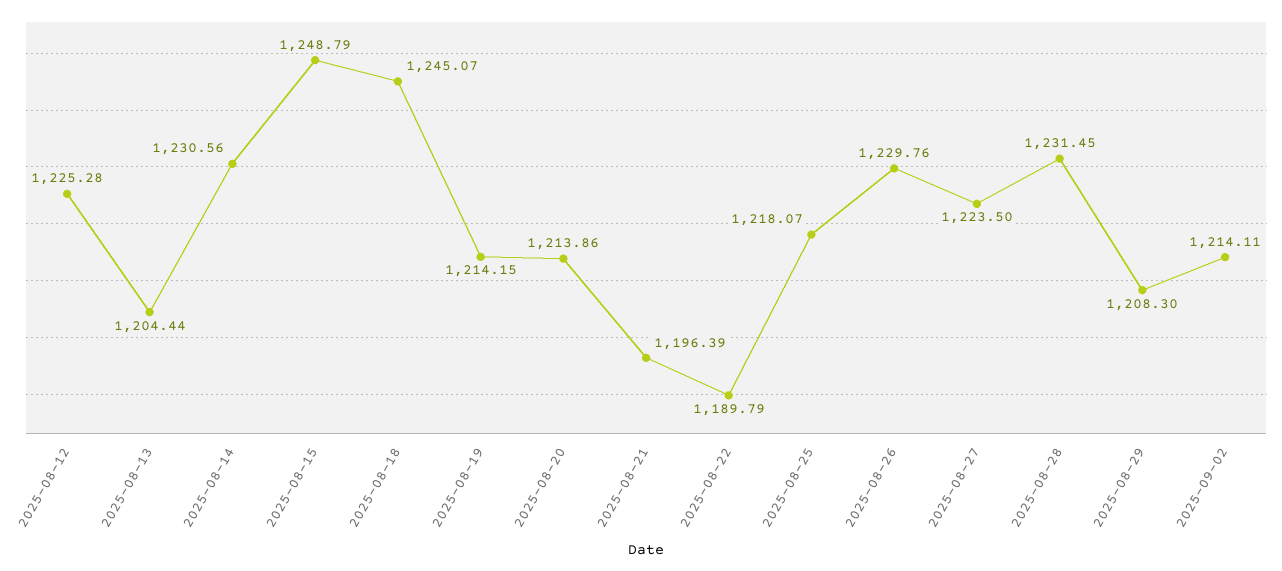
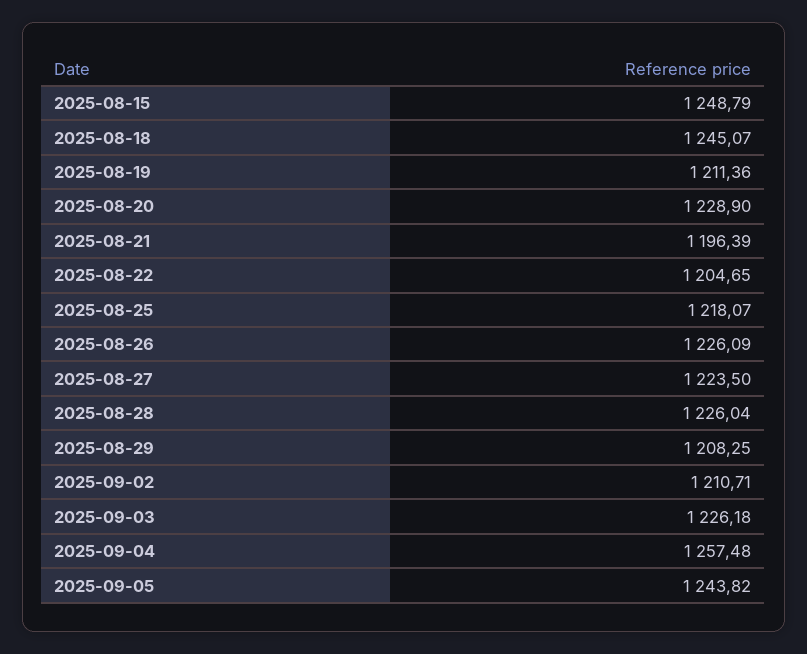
2025-08-12: 1225.28 -> none
2025-08-13: 1204.44 -> none
2025-08-14: 1230.56 -> none
2025-08-19: 1214.15 -> 1211.36
2025-08-20: 1213.86 -> 1228.9
2025-08-22: 1189.79 -> 1204.65
2025-08-26: 1229.76 -> 1226.09
2025-08-28: 1231.45 -> 1226.04
2025-08-29: 1208.3 -> 1208.25
2025-09-02: 1214.11 -> 1210.71
2025-09-03: none -> 1226.18
2025-09-04: none -> 1257.48
2025-09-05: none -> 1243.82

